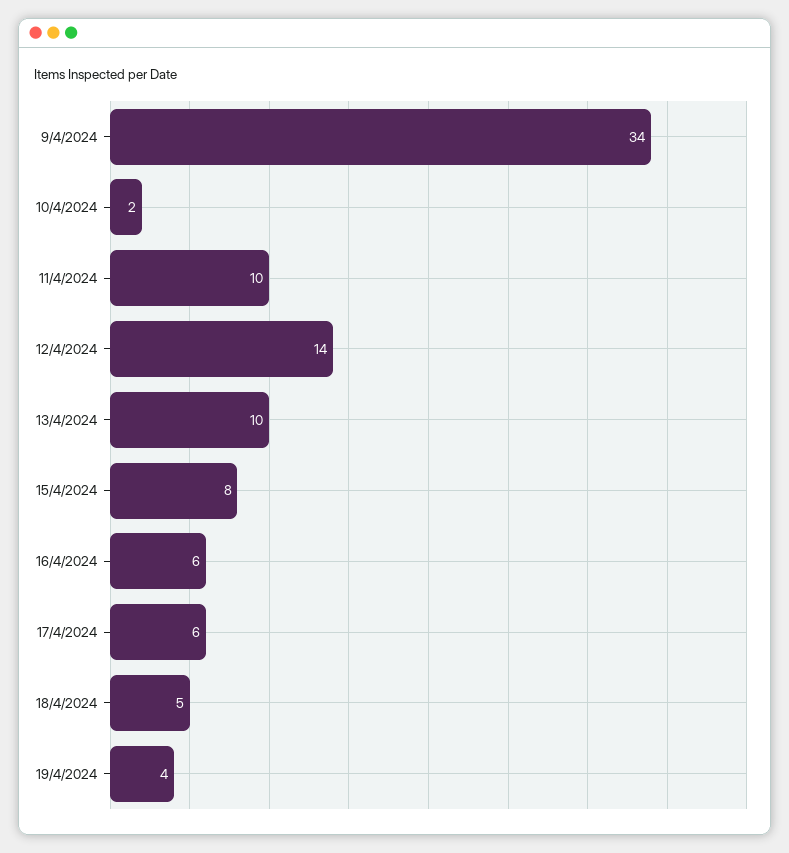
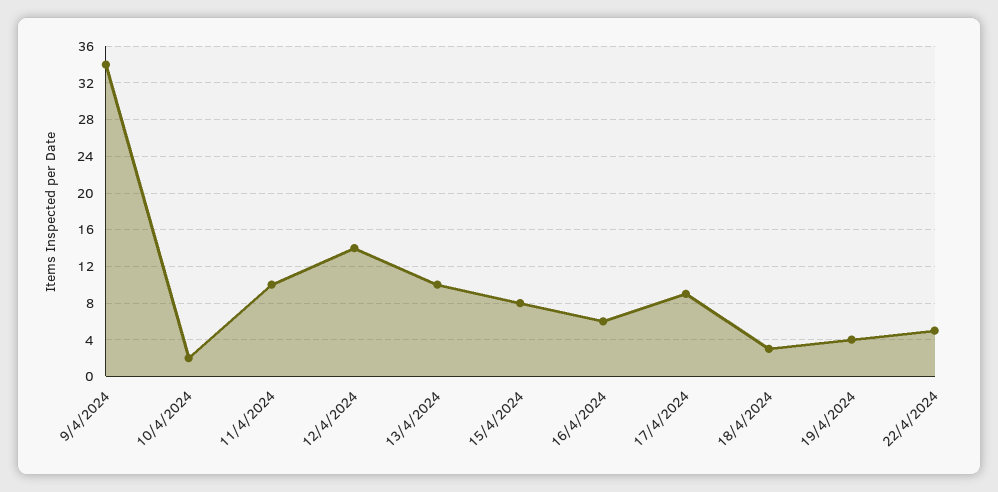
17/4/2024: 6 -> 9
18/4/2024: 5 -> 3
22/4/2024: none -> 5

